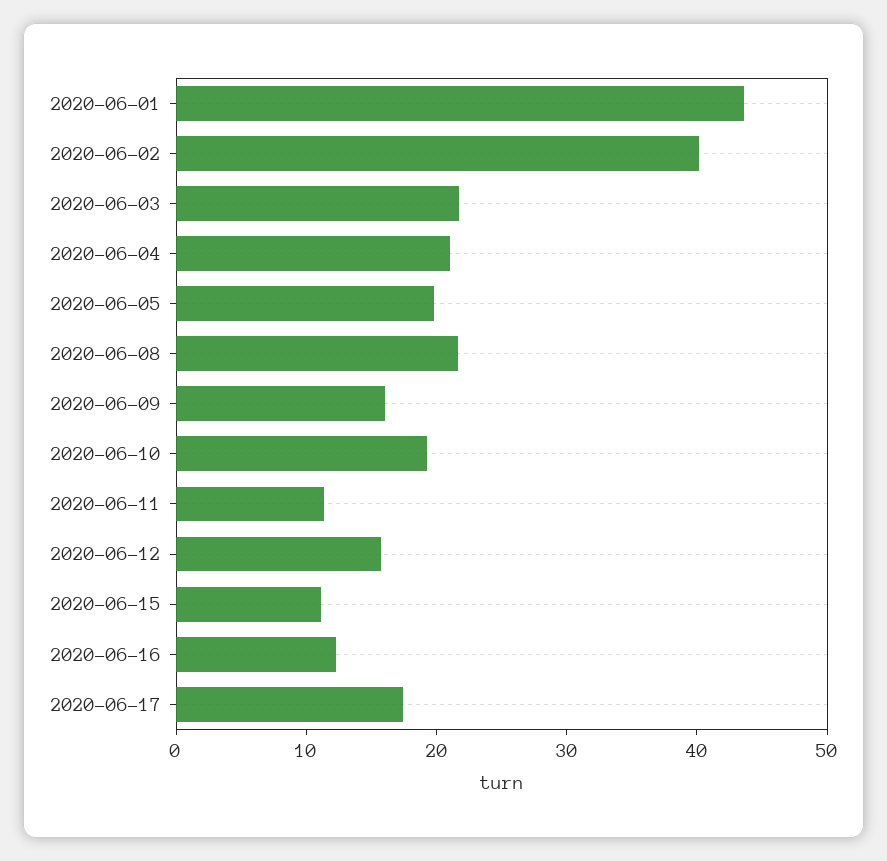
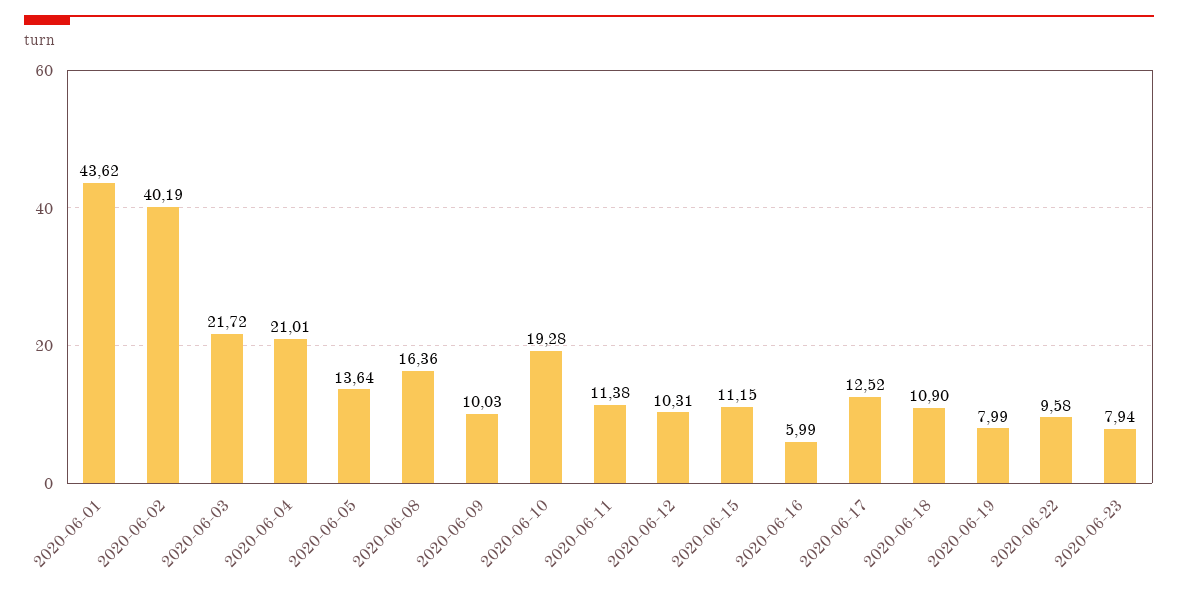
2020-06-05: 20 -> 13.64
2020-06-08: 22 -> 16.36
2020-06-09: 16 -> 10.03
2020-06-12: 16 -> 10.31
2020-06-16: 12 -> 5.99
2020-06-17: 18 -> 12.52
2020-06-18: none -> 10.9
2020-06-19: none -> 7.99
2020-06-22: none -> 9.58
2020-06-23: none -> 7.94

